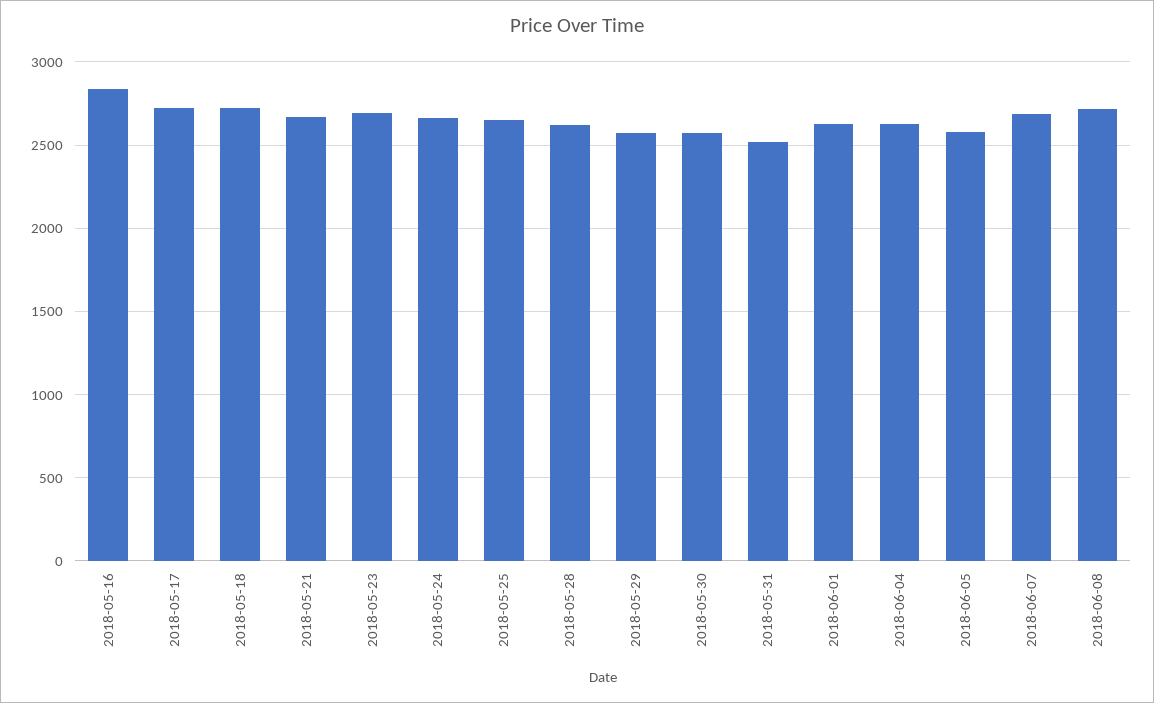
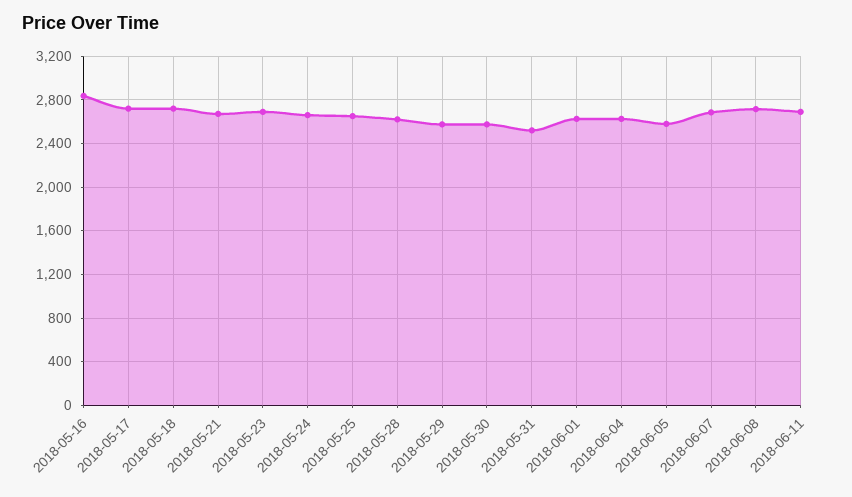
2018-06-11: none -> 2700

